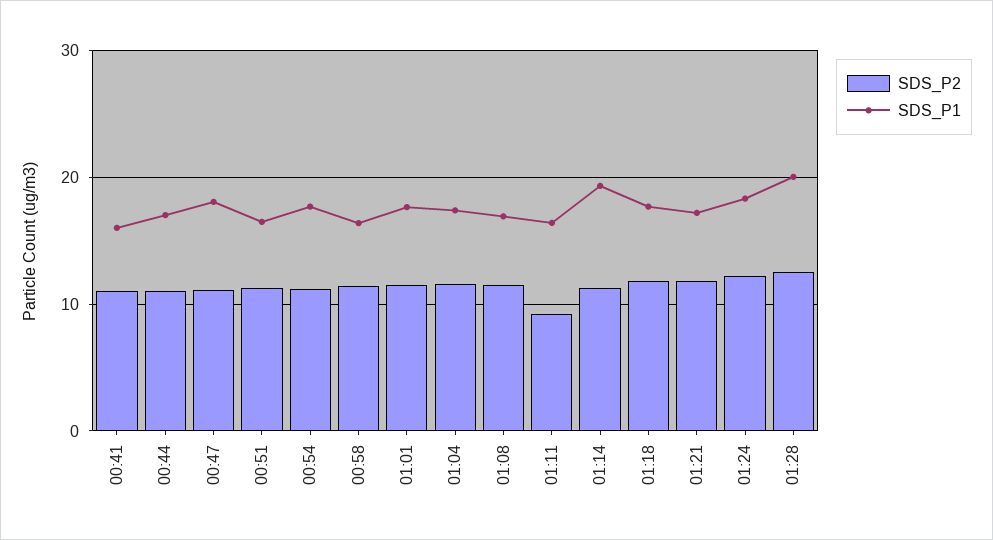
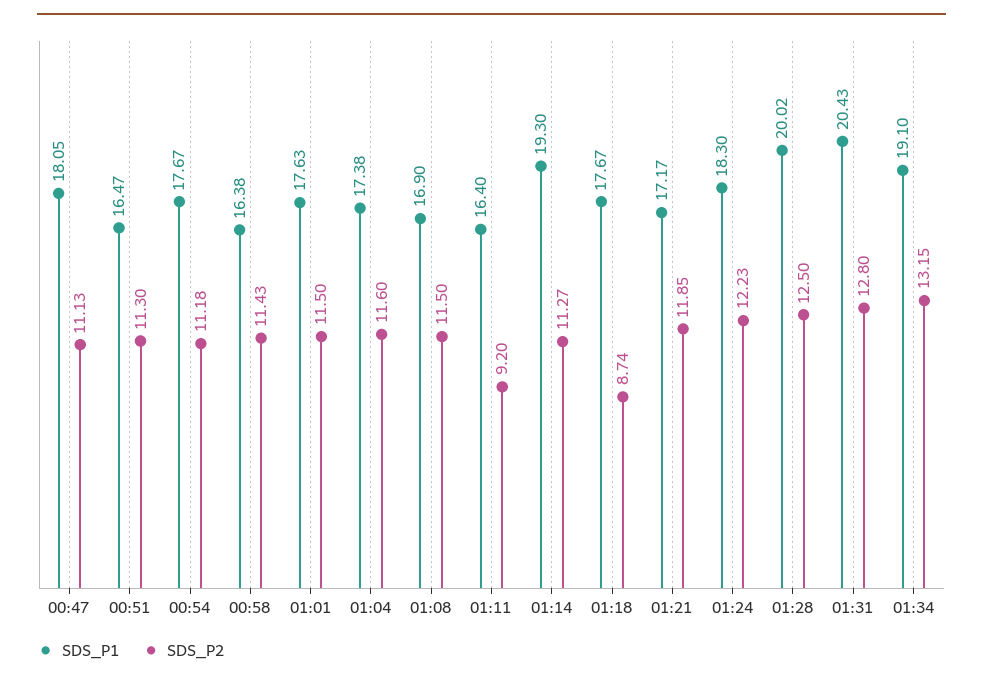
SDS_P2, 00:41: 11 -> none
SDS_P1, 00:41: 16 -> none
SDS_P2, 00:44: 11 -> none
SDS_P1, 00:44: 17 -> none
SDS_P2, 01:18: 12 -> 8.74
SDS_P1, 01:31: none -> 20.43
SDS_P2, 01:31: none -> 12.8
SDS_P1, 01:34: none -> 19.1
SDS_P2, 01:34: none -> 13.15

